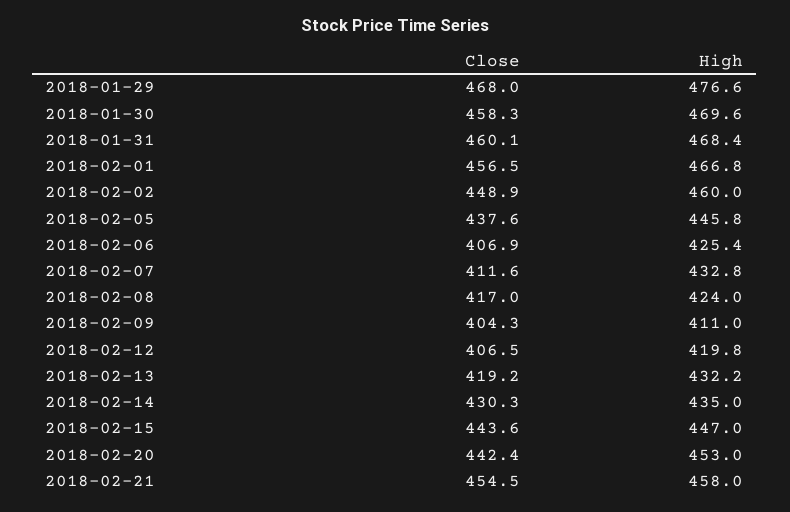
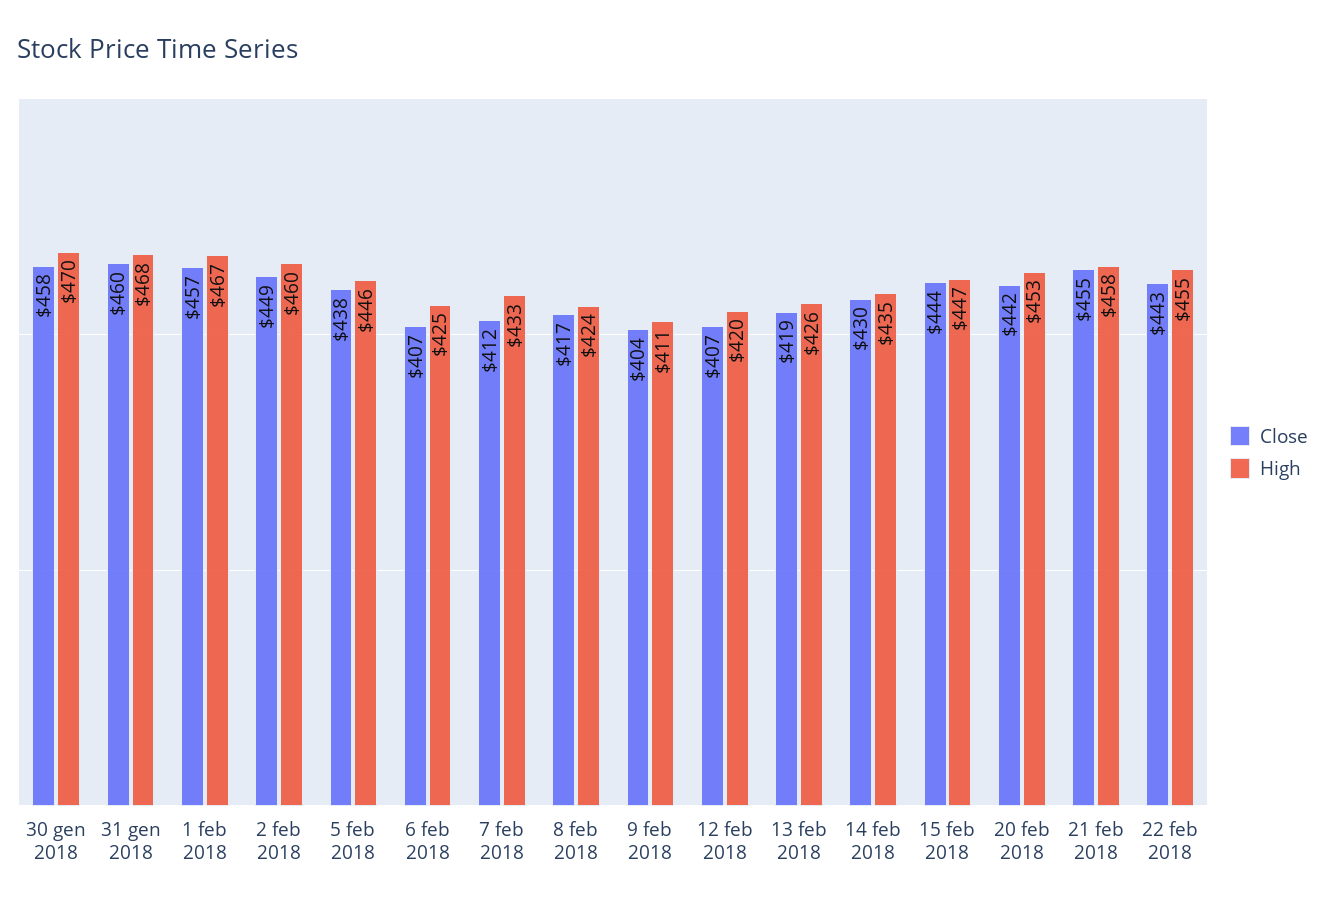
Close, 2018-01-29: 468 -> none
High, 2018-01-29: 476.6 -> none
High, 2018-02-13: 432.2 -> 426
Close, 22 feb 2018: none -> 443
High, 22 feb 2018: none -> 455

